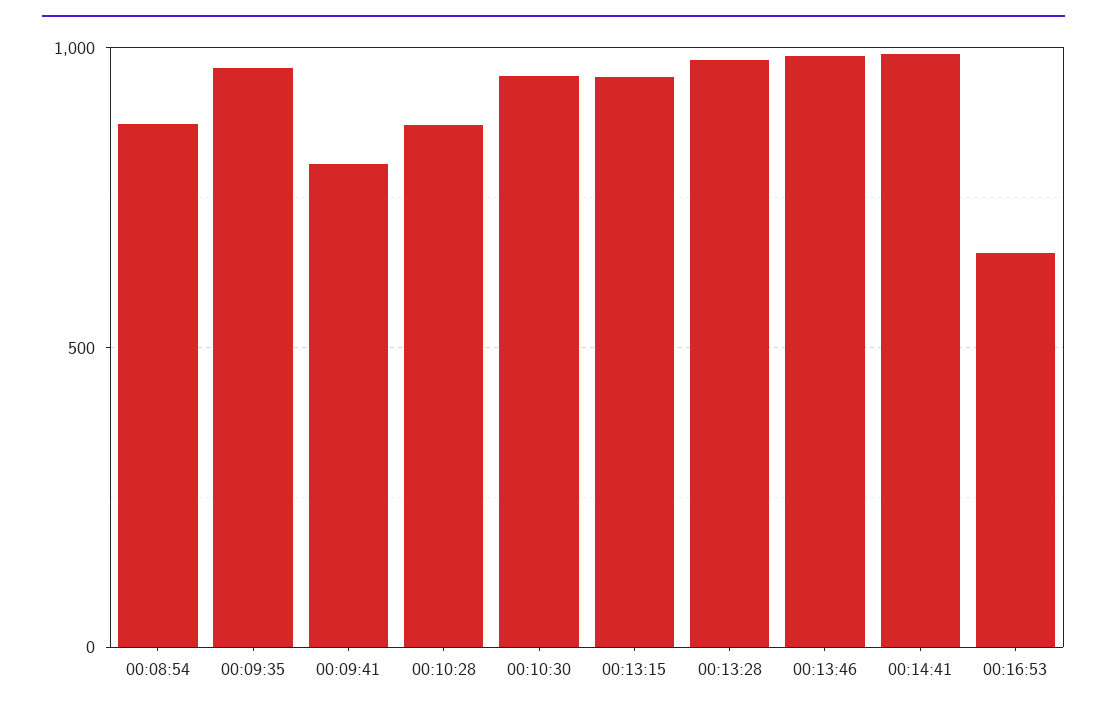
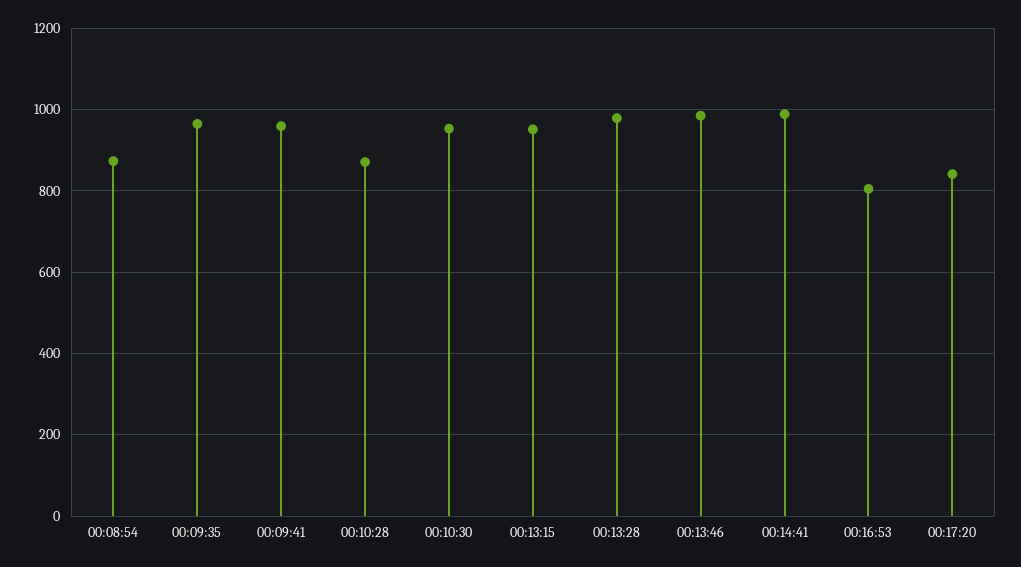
00:09:41: 800 -> 960
00:16:53: 650 -> 800
00:17:20: none -> 840

